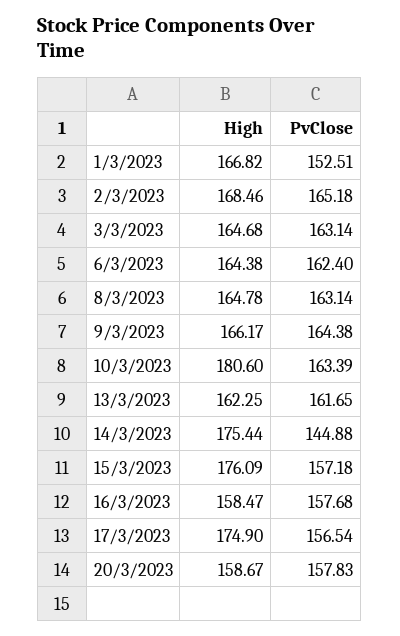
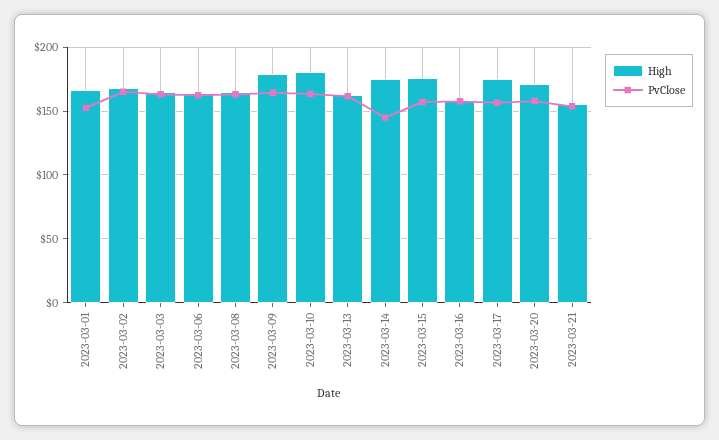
High, 9/3/2023: 166.17 -> 180
High, 20/3/2023: 158.67 -> 170
High, 2023-03-21: none -> 155
PvClose, 2023-03-21: none -> 155

